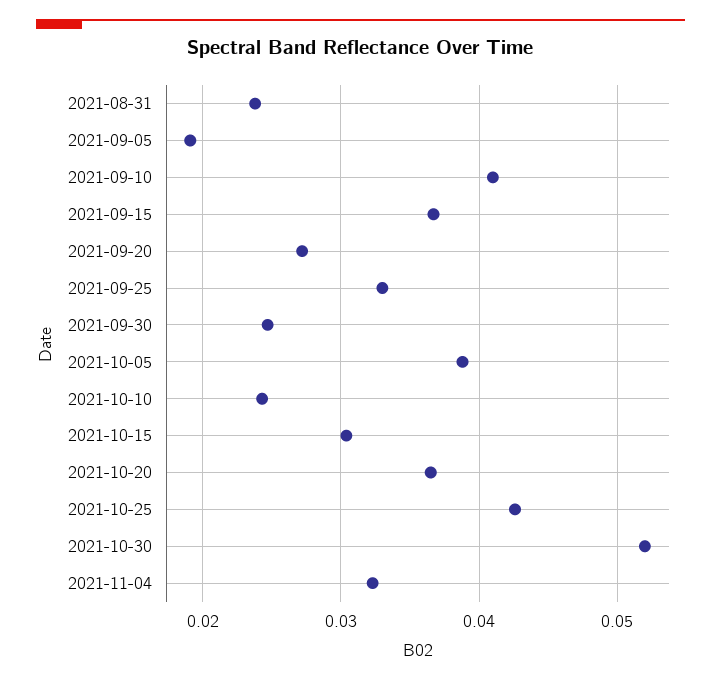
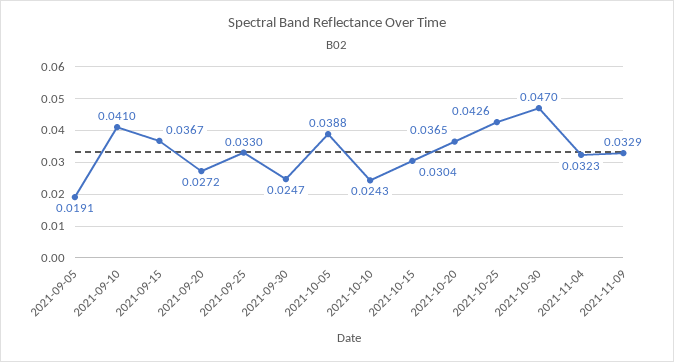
2021-08-31: 0.024 -> none
2021-10-30: 0.052 -> 0.047
2021-11-09: none -> 0.0329

